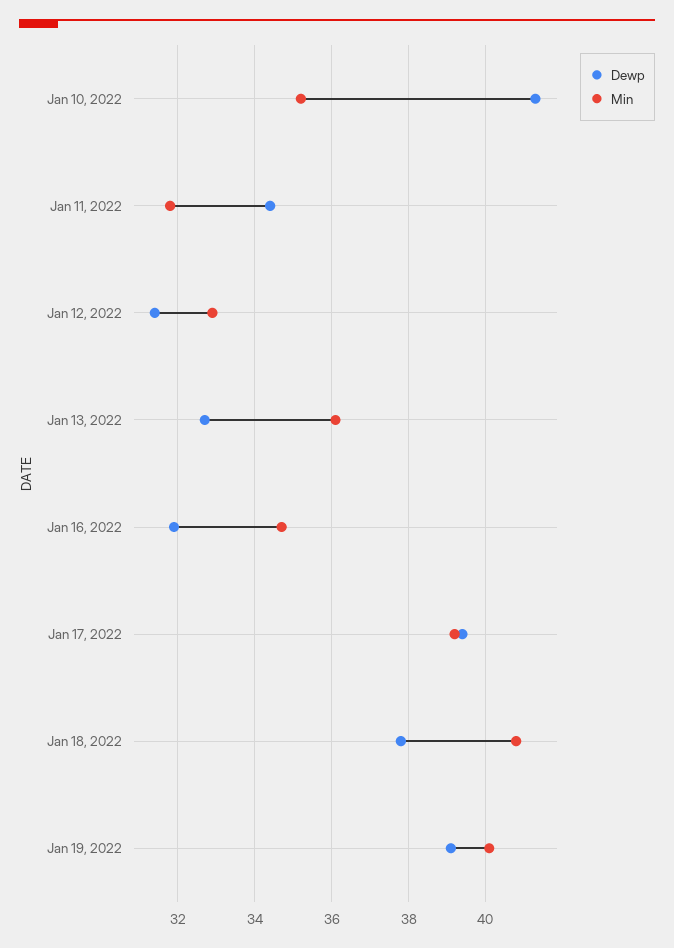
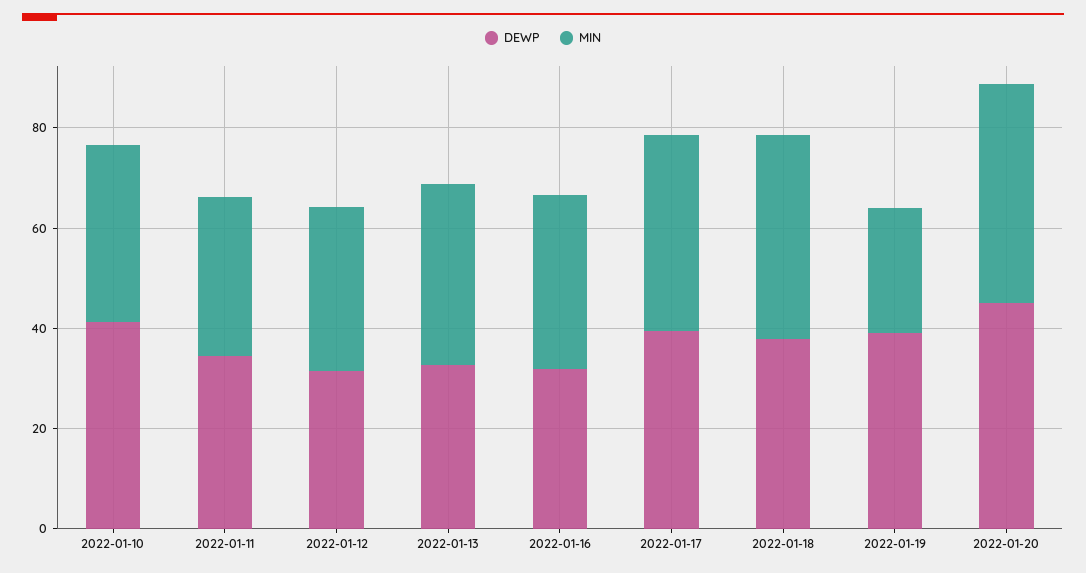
Min, Jan 19, 2022: 40 -> 25
Dewp, 2022-01-20: none -> 45
Min, 2022-01-20: none -> 45

